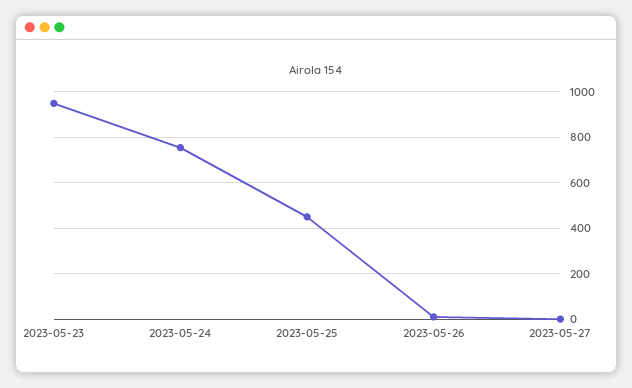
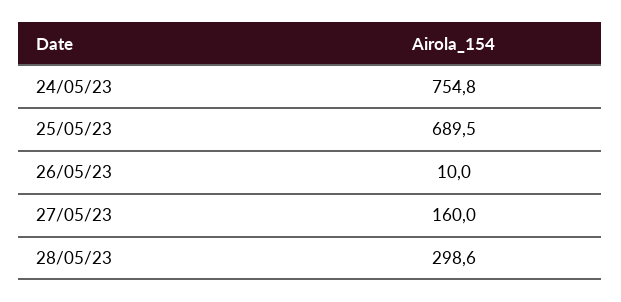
2023-05-23: 950 -> none
2023-05-25: 450 -> 689.5
2023-05-27: 0 -> 160
28/05/23: none -> 298.6

